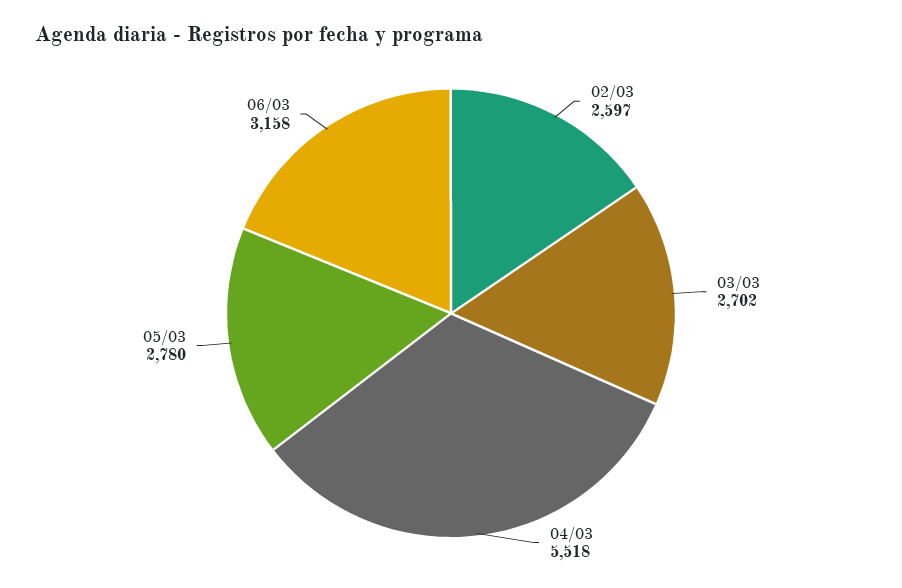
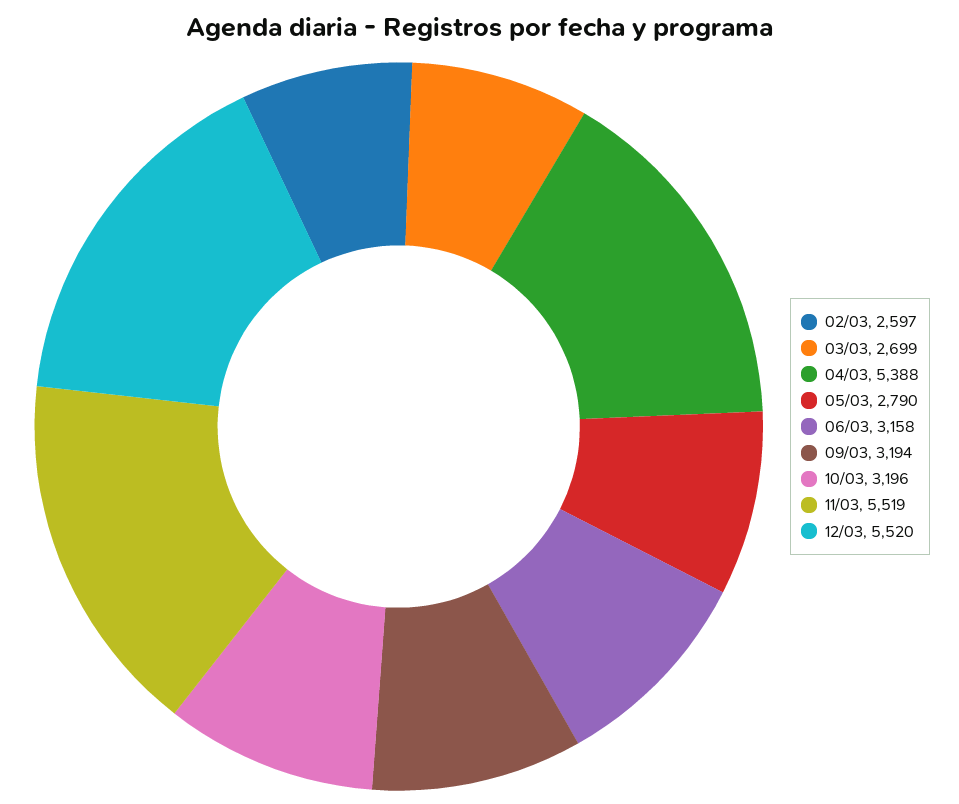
03/03: 2702 -> 2699
04/03: 5518 -> 5388
05/03: 2780 -> 2790
09/03: none -> 3194
10/03: none -> 3196
11/03: none -> 5519
12/03: none -> 5520

